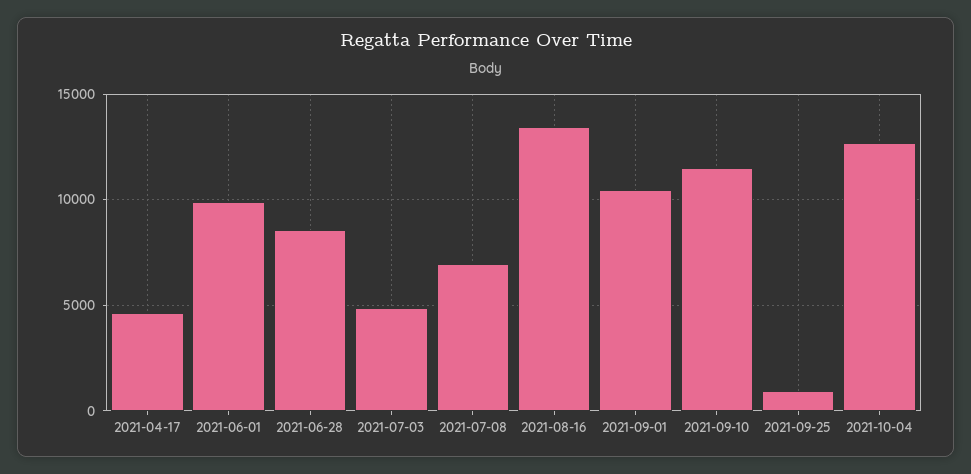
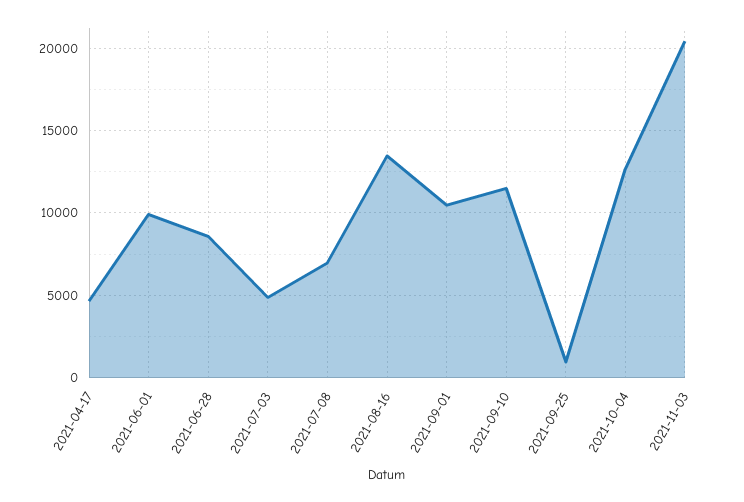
2021-11-03: none -> 20500

